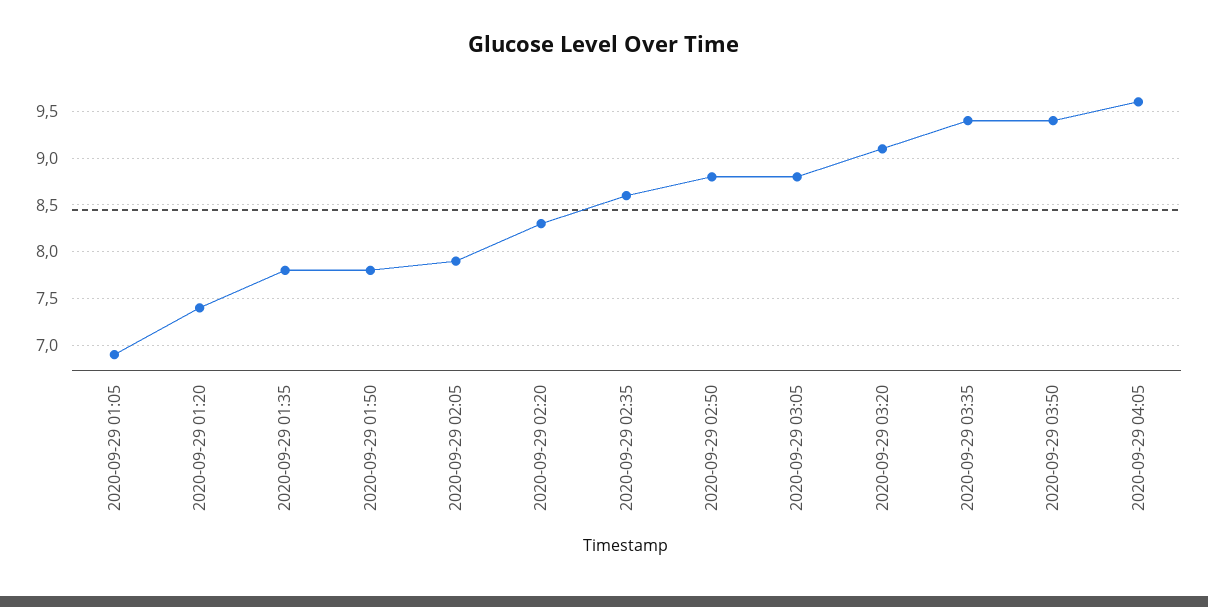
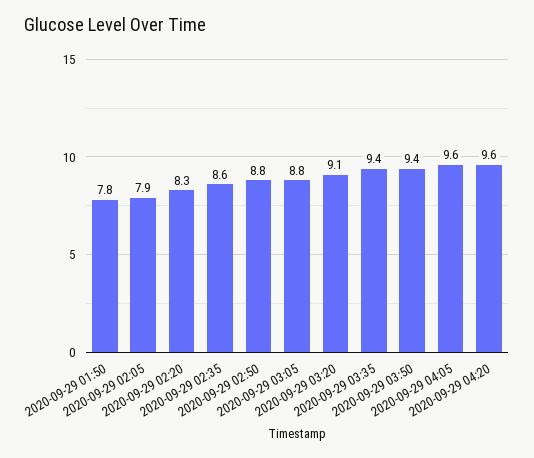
2020-09-29 01:05: 6.9 -> none
2020-09-29 01:20: 7.4 -> none
2020-09-29 01:35: 7.8 -> none
2020-09-29 04:20: none -> 9.6

